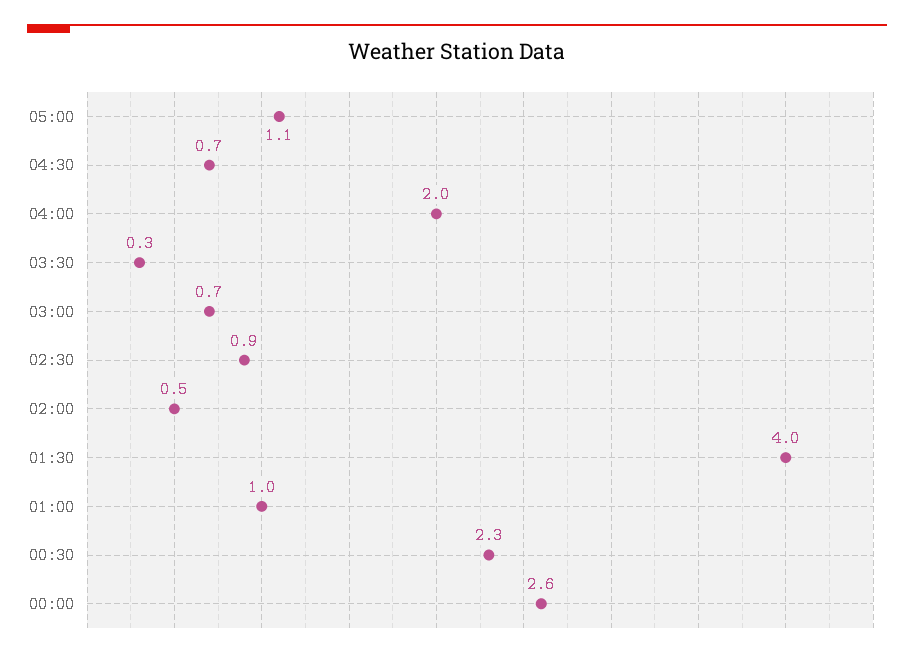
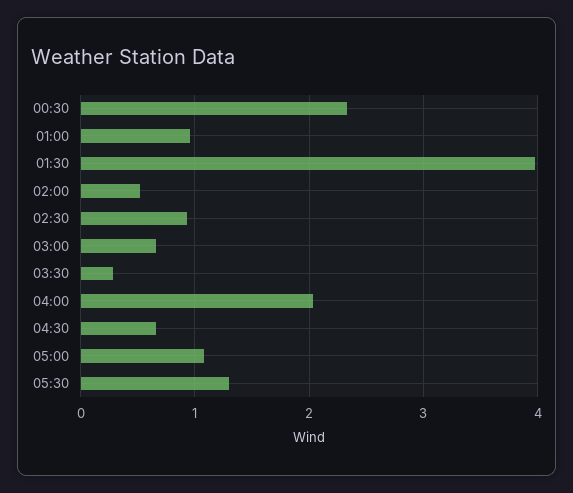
00:00: 2.6 -> none
05:30: none -> 1.3

